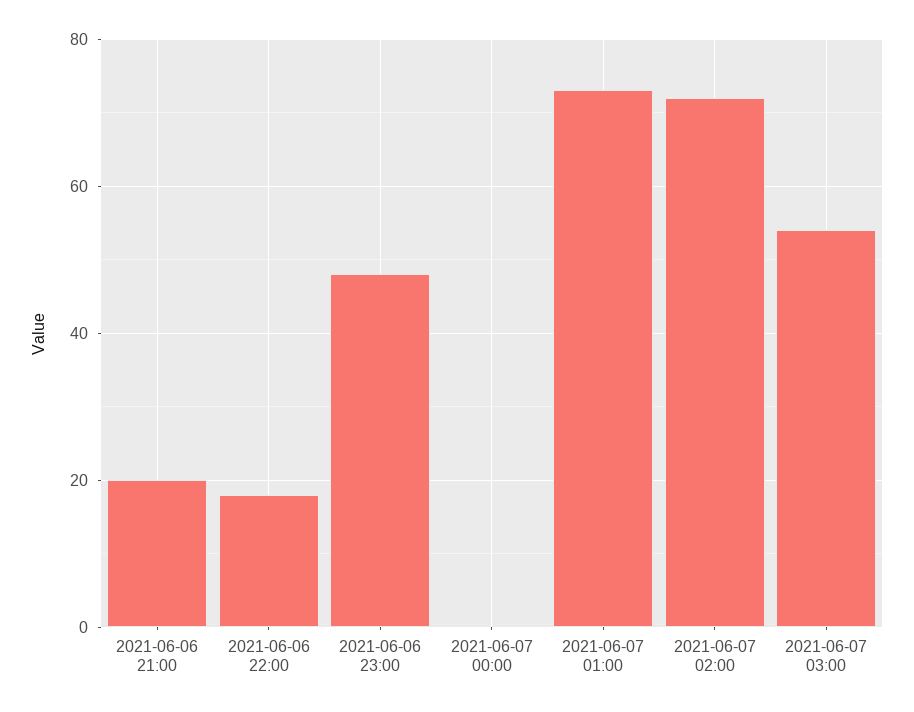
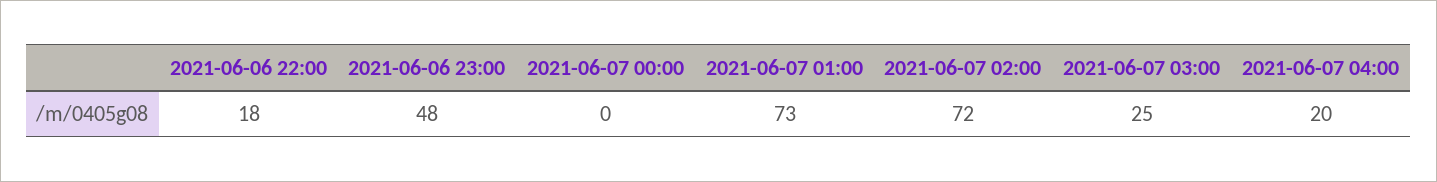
2021-06-06 21:00: 20 -> none
2021-06-07 03:00: 55 -> 25
2021-06-07 04:00: none -> 20

